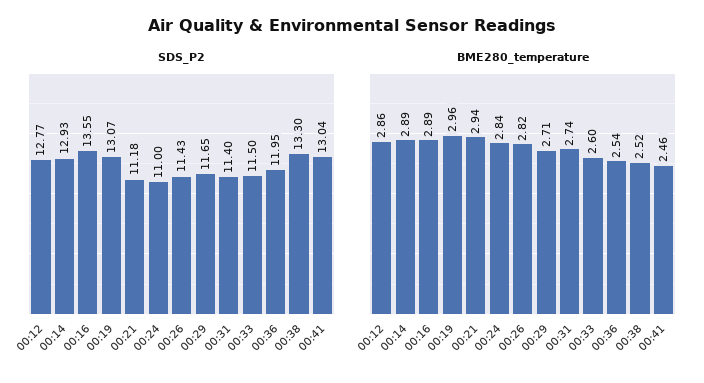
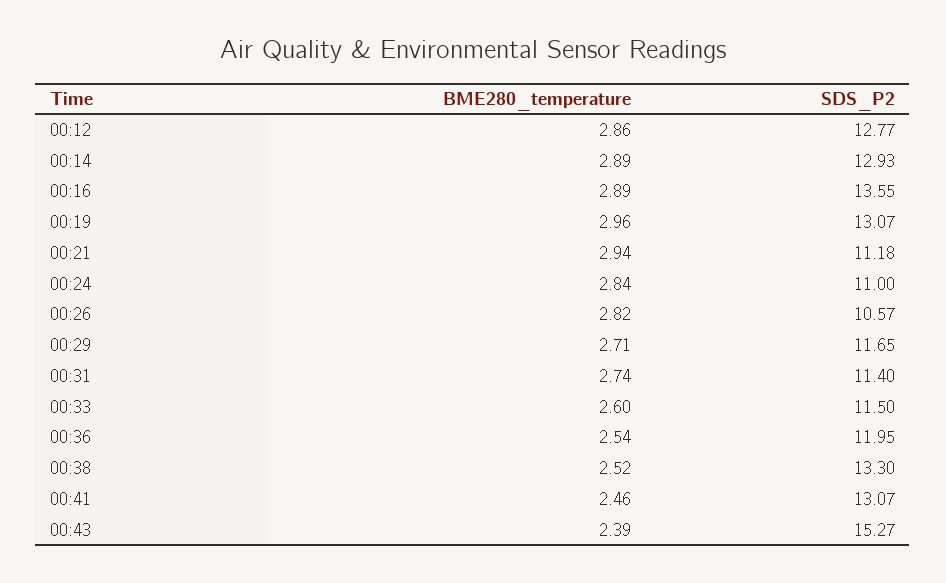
SDS_P2, 00:26: 11.43 -> 10.57
SDS_P2, 00:41: 13.04 -> 13.07
BME280_temperature, 00:43: none -> 2.39
SDS_P2, 00:43: none -> 15.27

